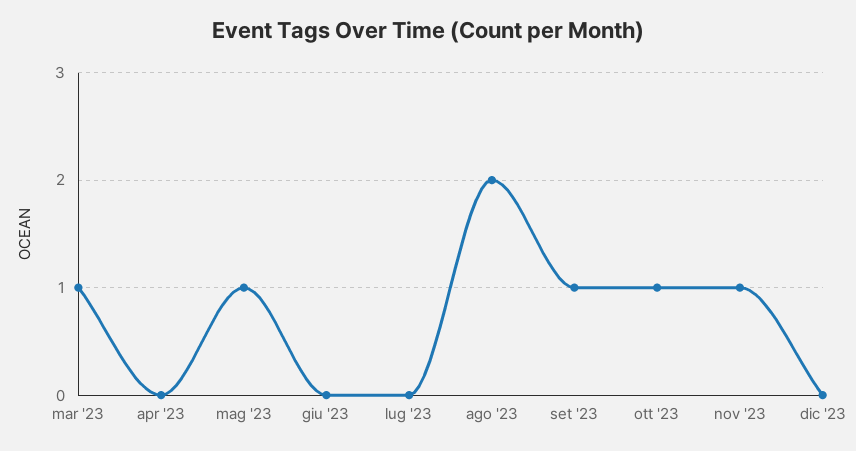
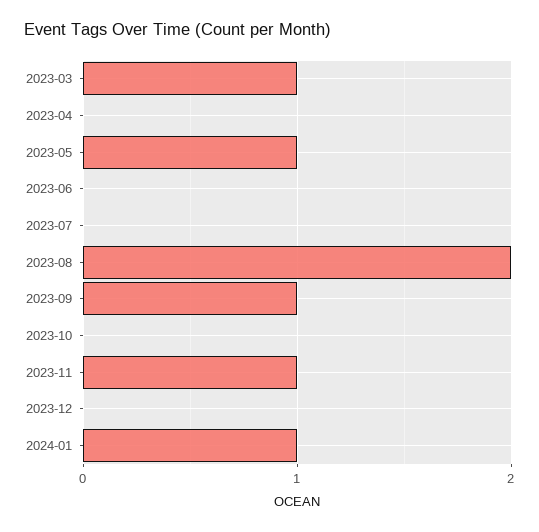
ott '23: 1 -> 0
2024-01: none -> 1

